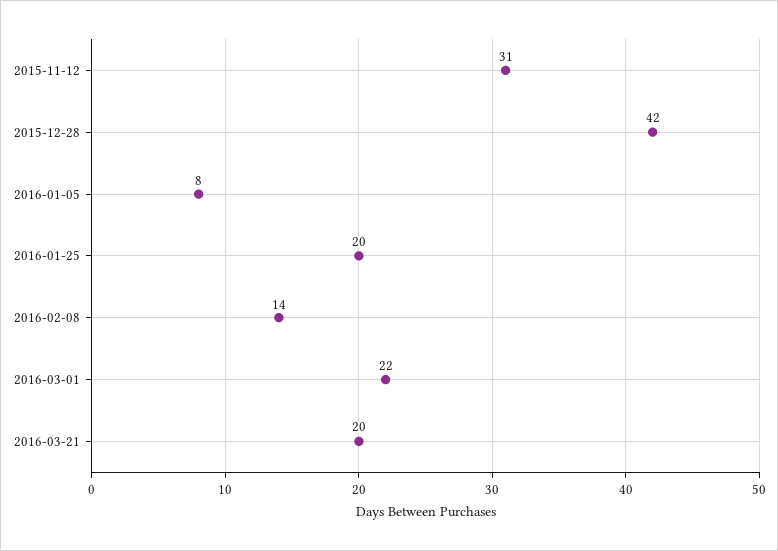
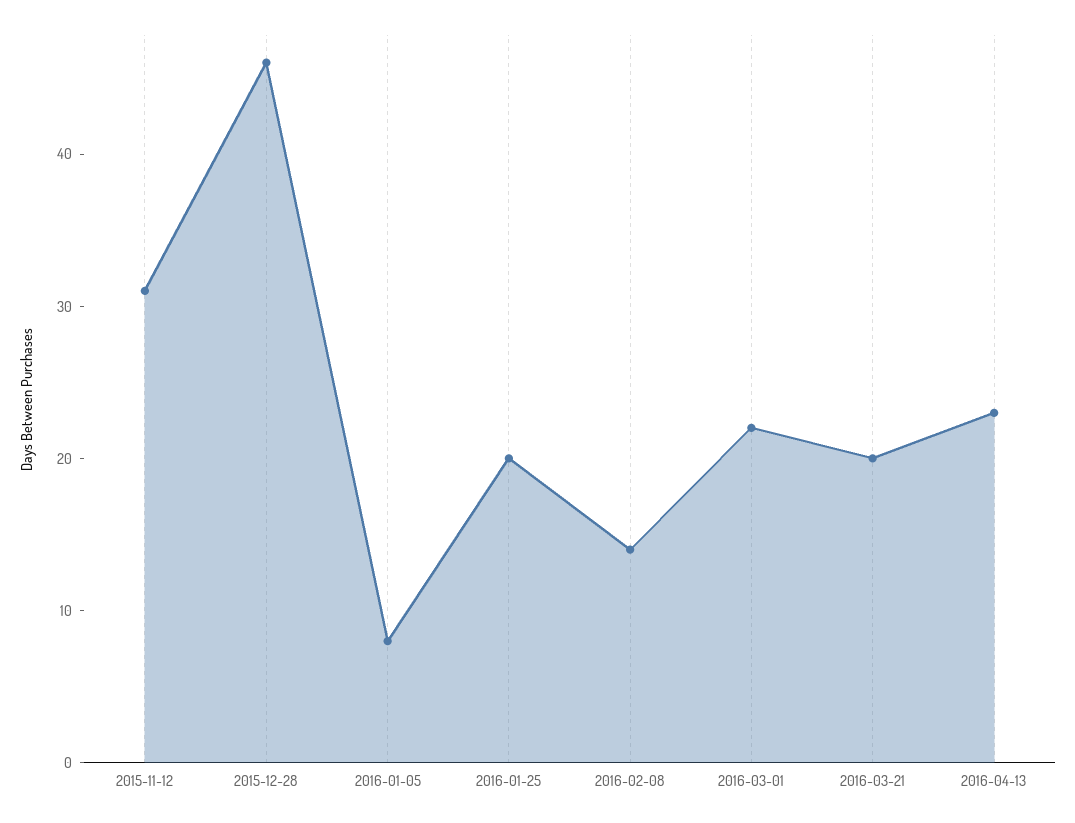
2015-12-28: 42 -> 46
2016-04-13: none -> 23

